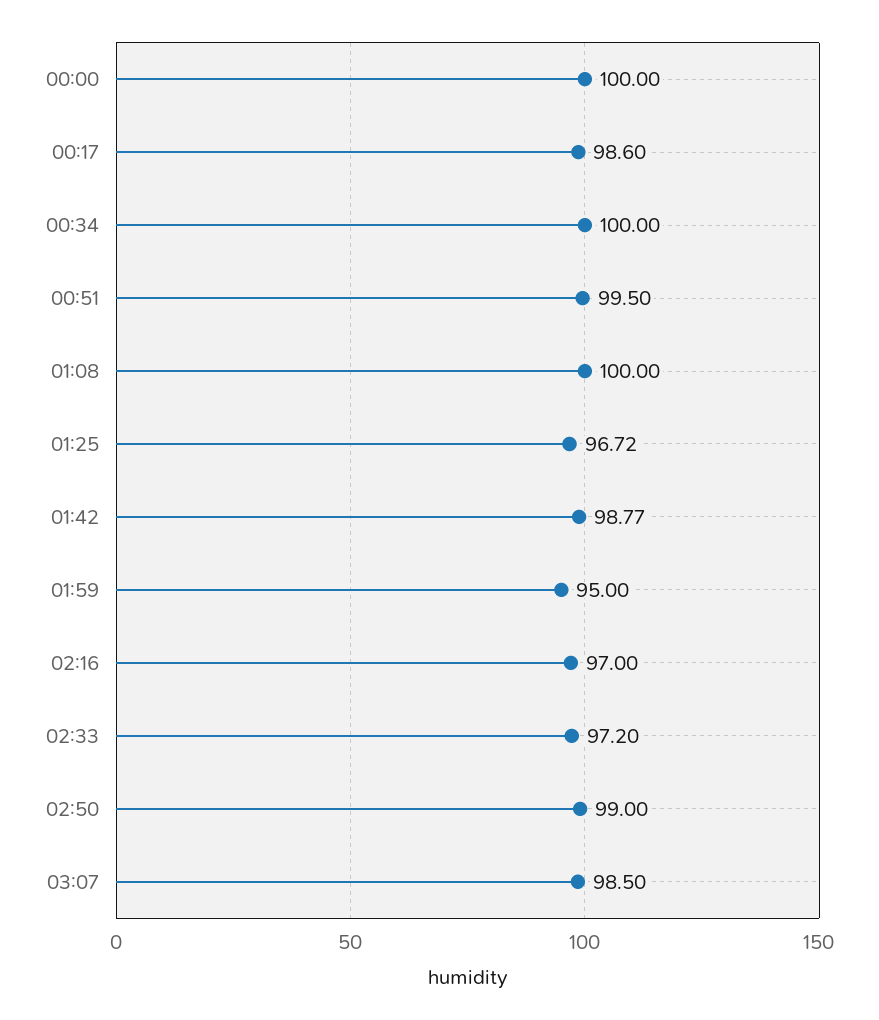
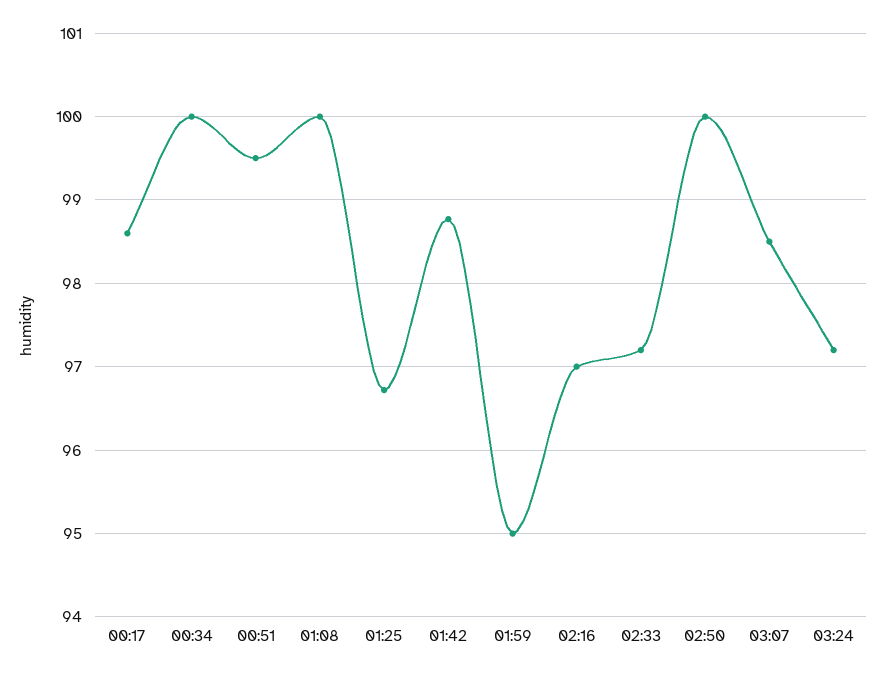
00:00: 100 -> none
02:50: 99 -> 100
03:24: none -> 97.2

